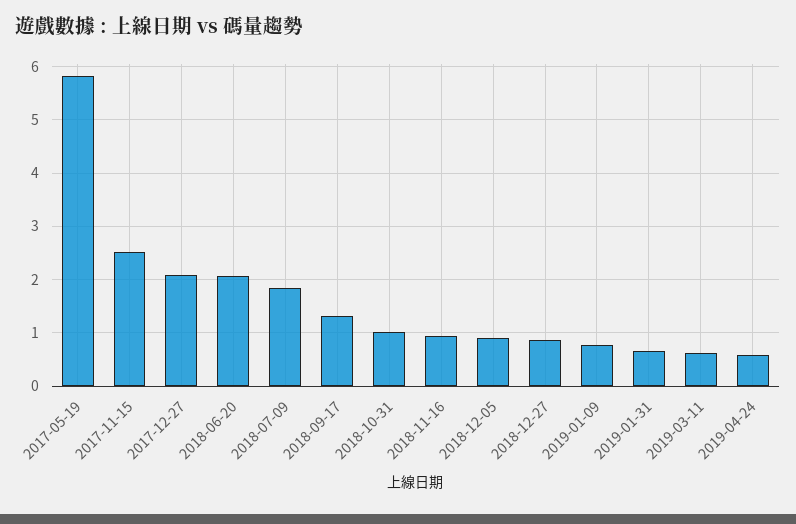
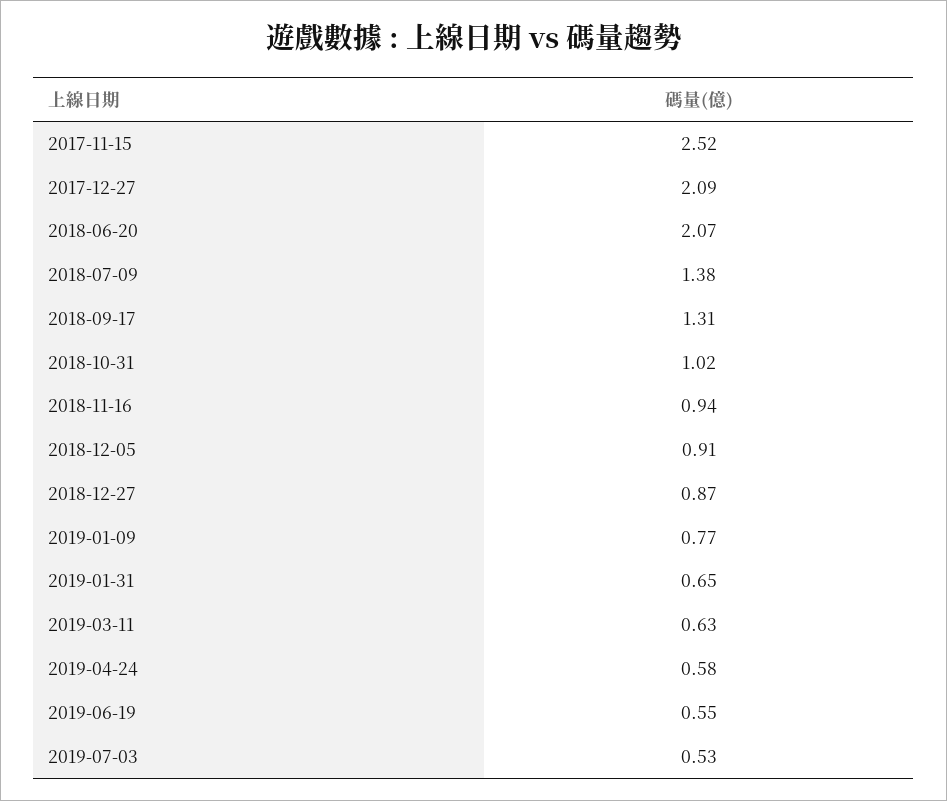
2017-05-19: 5.8 -> none
2018-07-09: 1.8 -> 1.38
2019-06-19: none -> 0.55
2019-07-03: none -> 0.53

